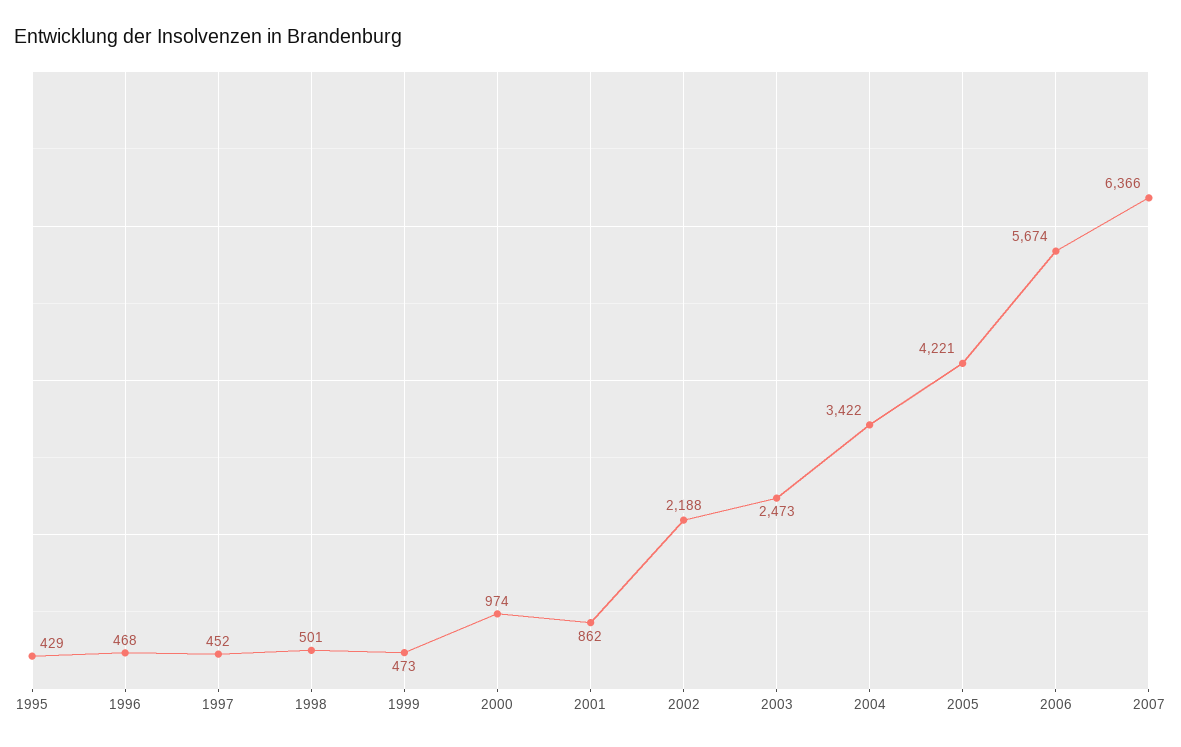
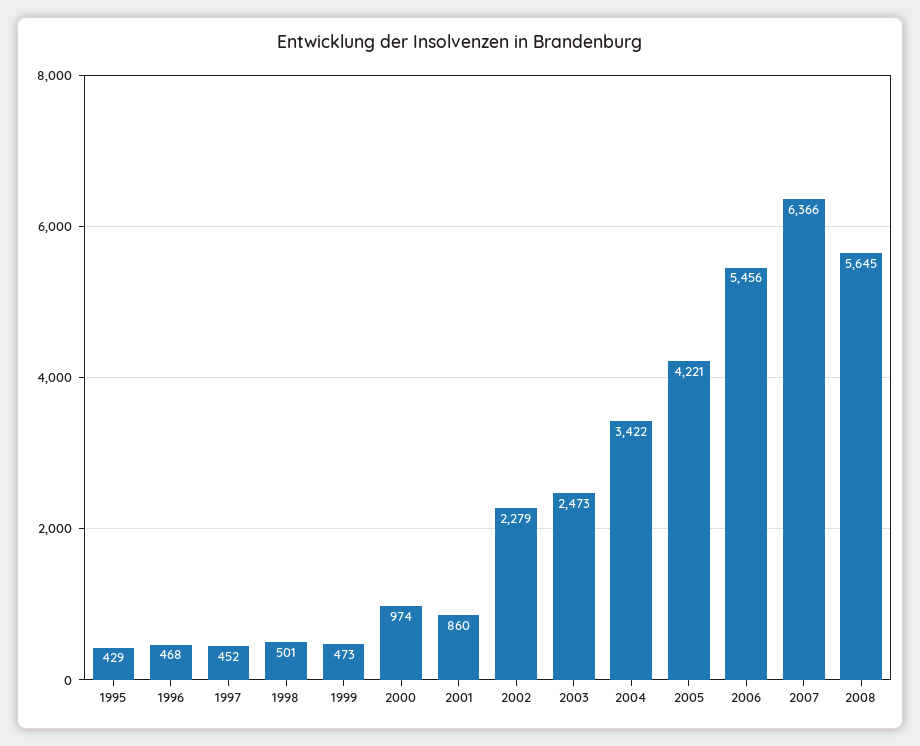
2001: 862 -> 860
2002: 2188 -> 2279
2006: 5674 -> 5456
2008: none -> 5645

